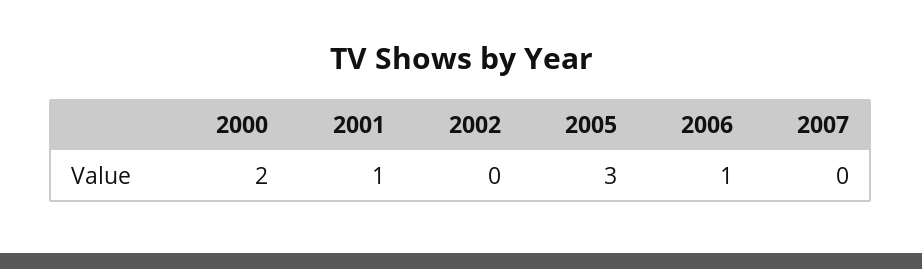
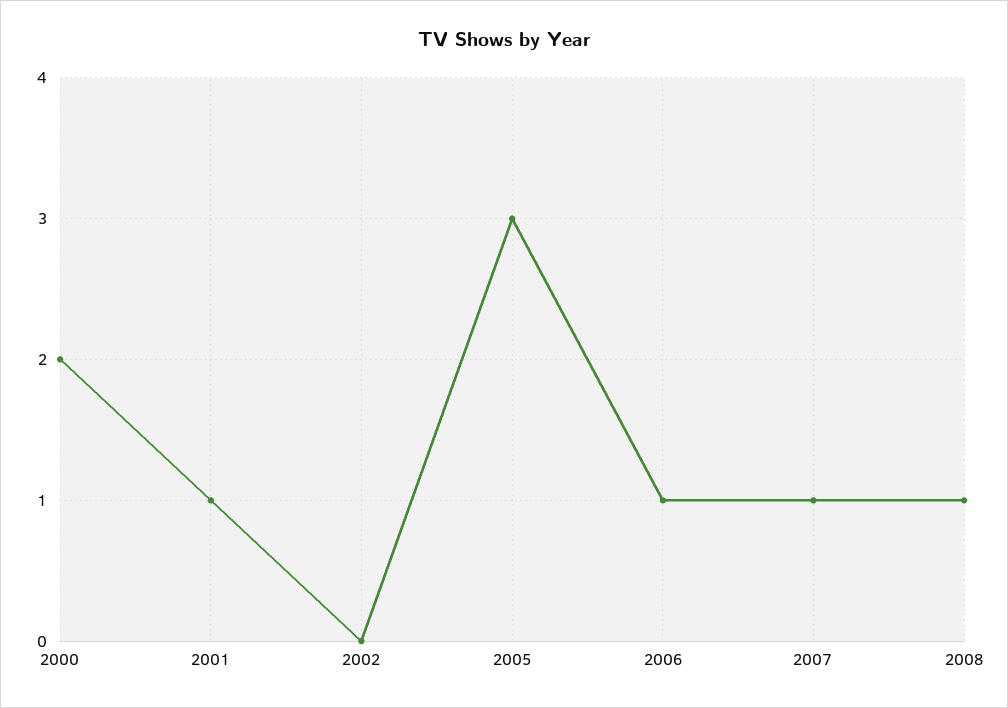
2007: 0 -> 1
2008: none -> 1

